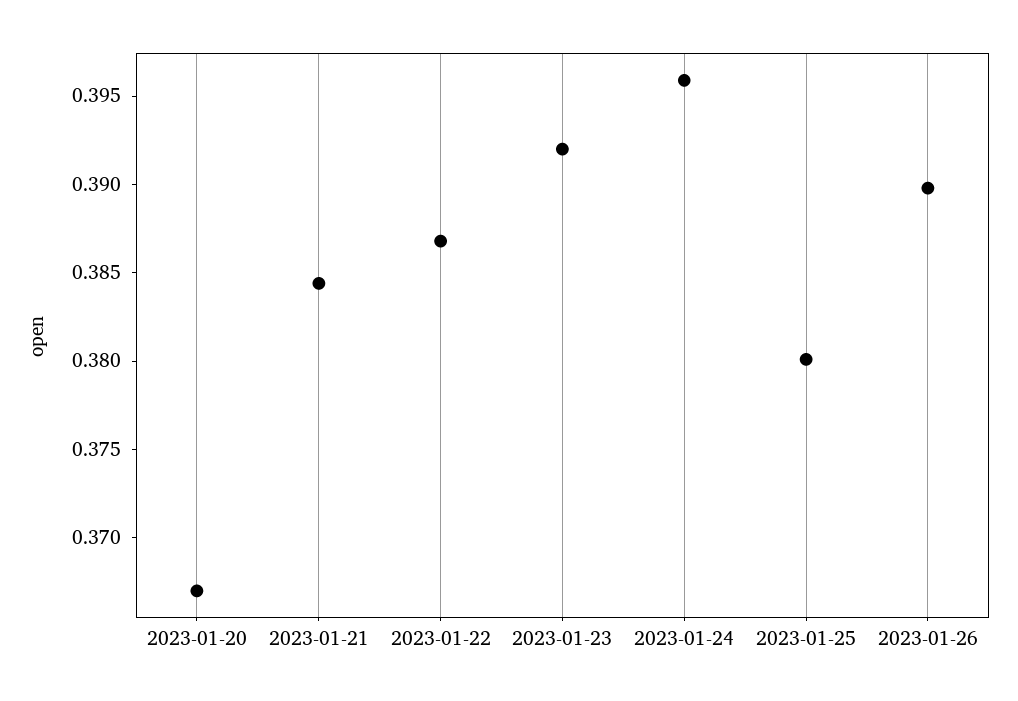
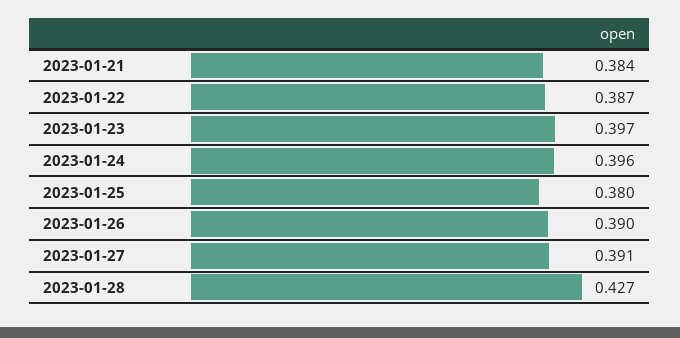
2023-01-20: 0.367 -> none
2023-01-23: 0.392 -> 0.397
2023-01-27: none -> 0.391
2023-01-28: none -> 0.427

